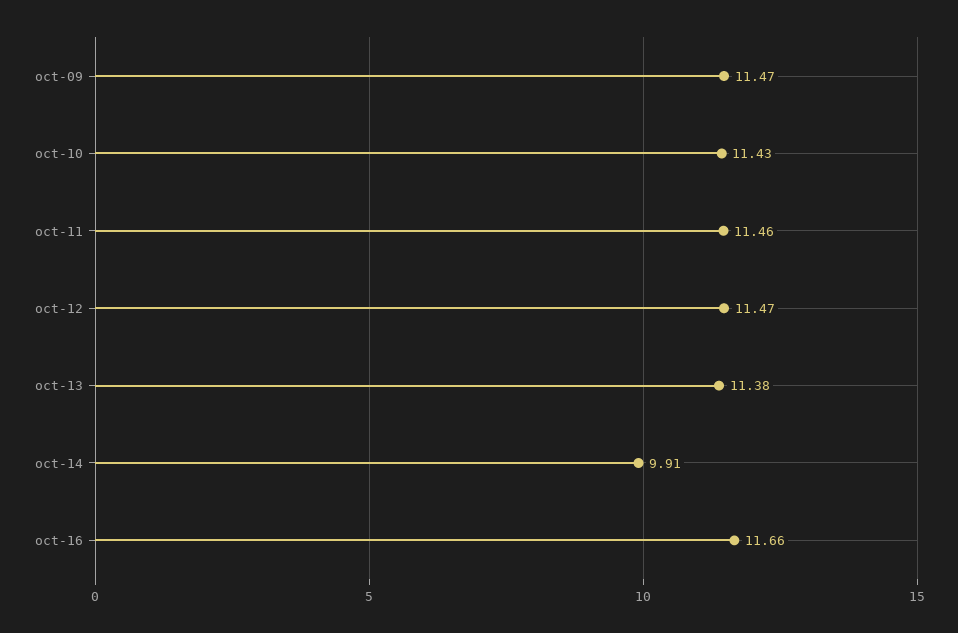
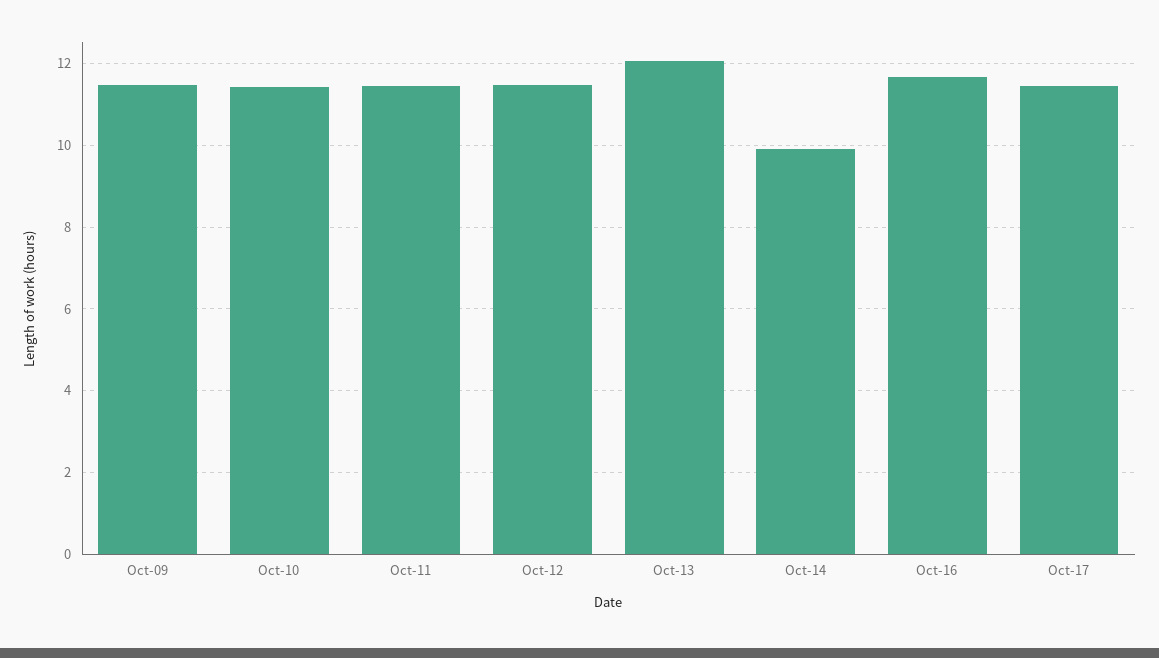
oct-13: 11.38 -> 12
Oct-17: none -> 11.4

